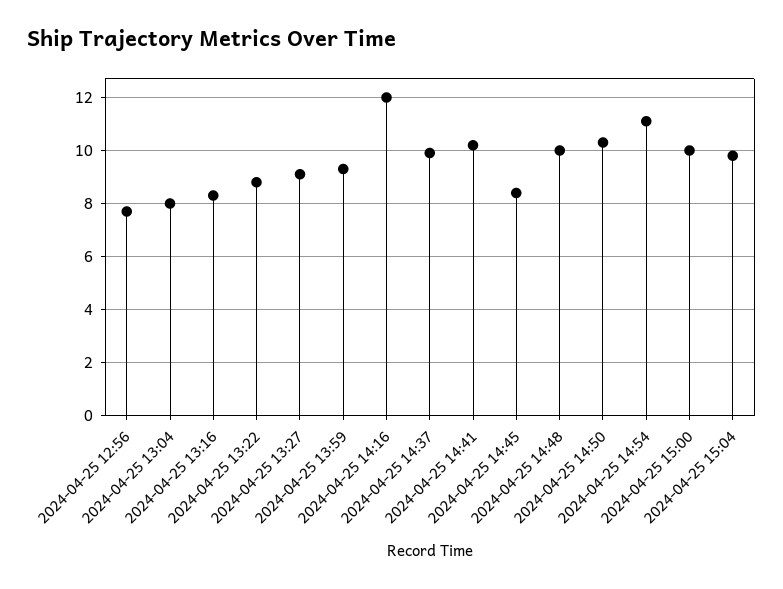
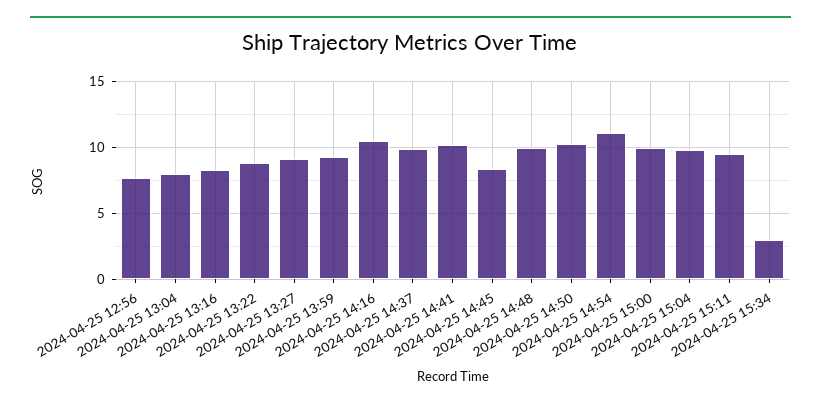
2024-04-25 14:16: 12 -> 10.5
2024-04-25 15:11: none -> 9.5
2024-04-25 15:34: none -> 3

